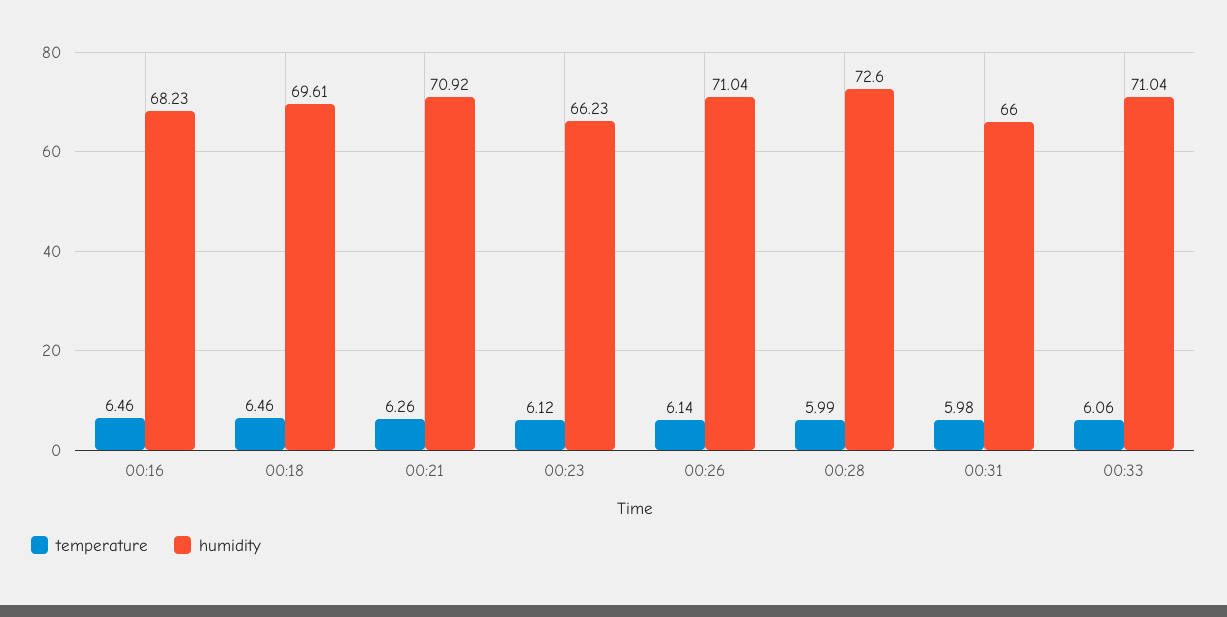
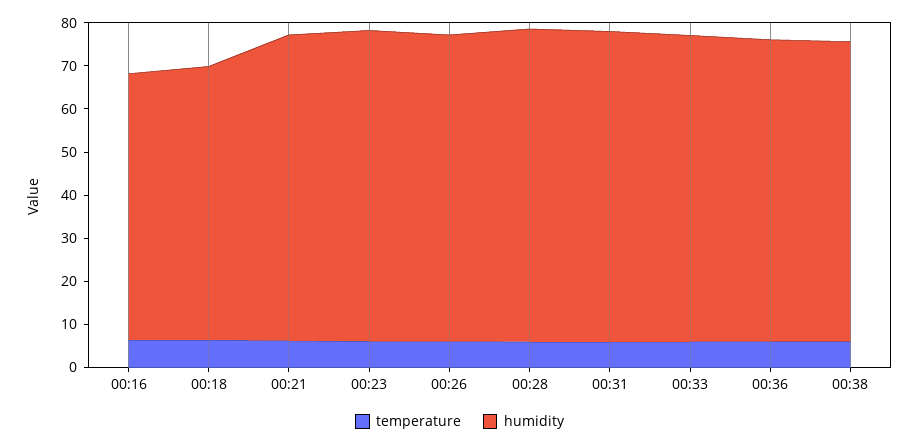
humidity, 00:16: 68.23 -> 62
humidity, 00:18: 69.61 -> 64
humidity, 00:23: 66.23 -> 72
humidity, 00:31: 66 -> 72
temperature, 00:36: none -> 6
humidity, 00:36: none -> 70
temperature, 00:38: none -> 6
humidity, 00:38: none -> 70

